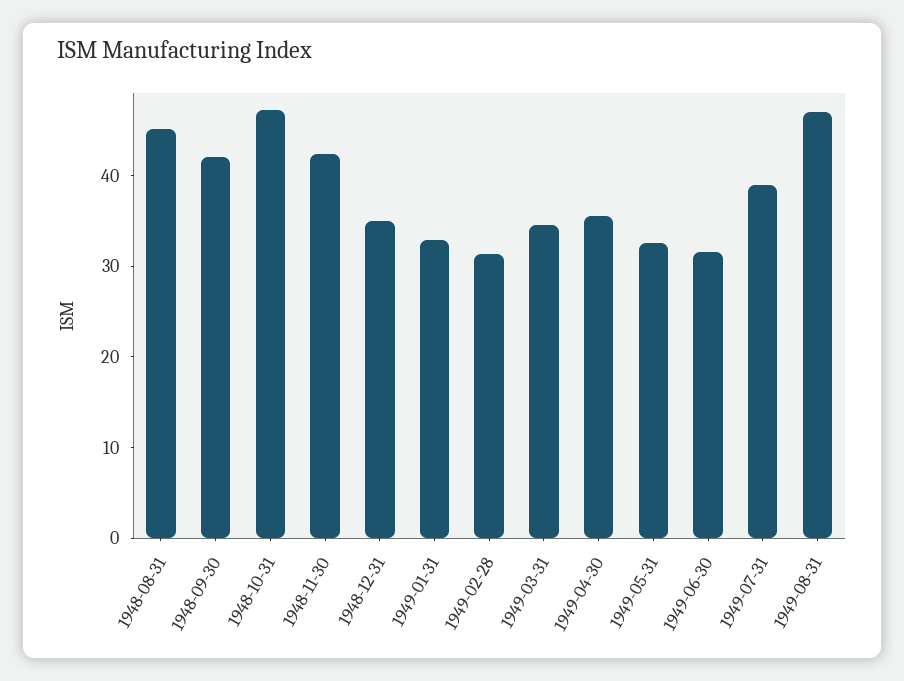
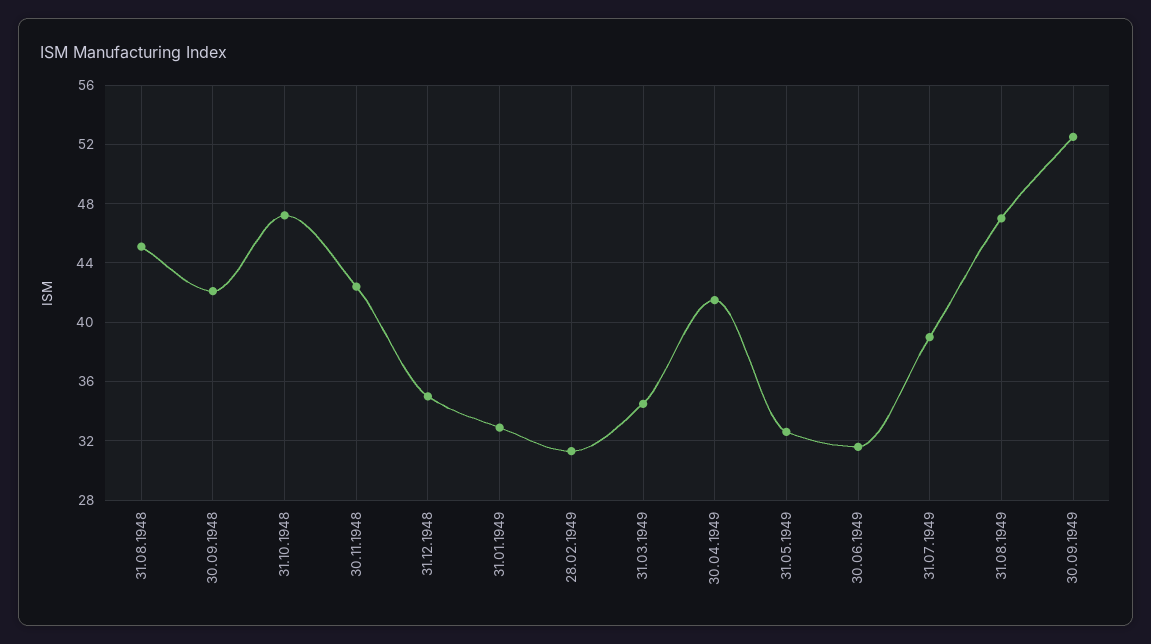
1949-04-30: 36 -> 41.5
30.09.1949: none -> 52.5

